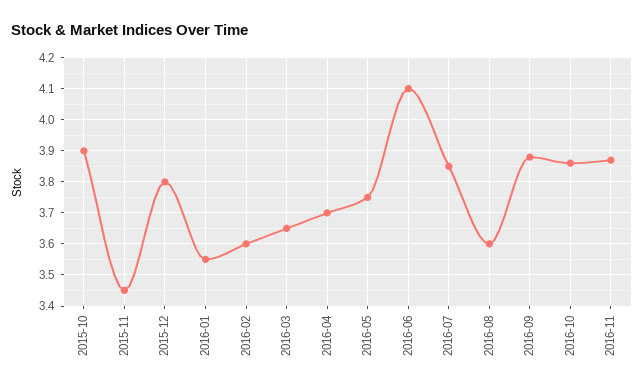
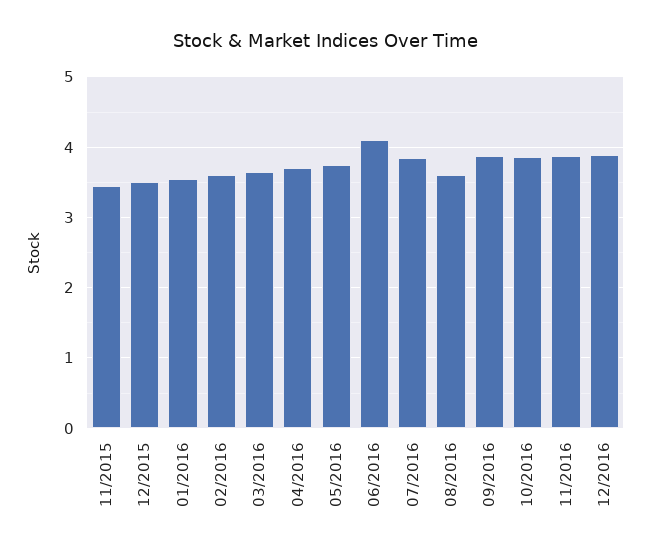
2015-10: 3.9 -> none
2015-12: 3.8 -> 3.5
12/2016: none -> 3.9

